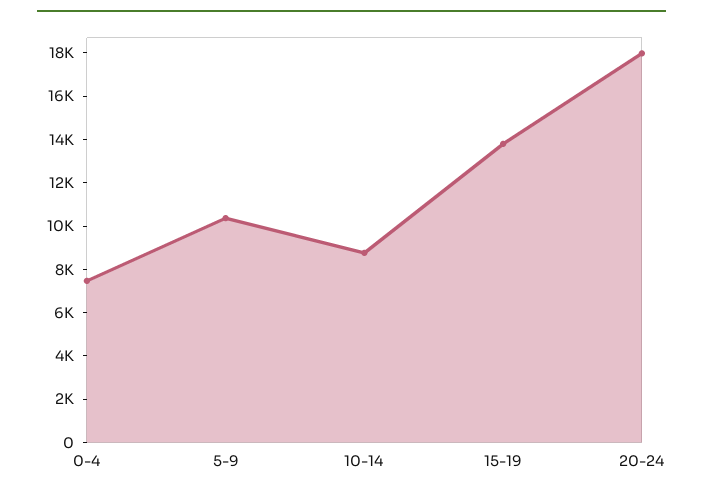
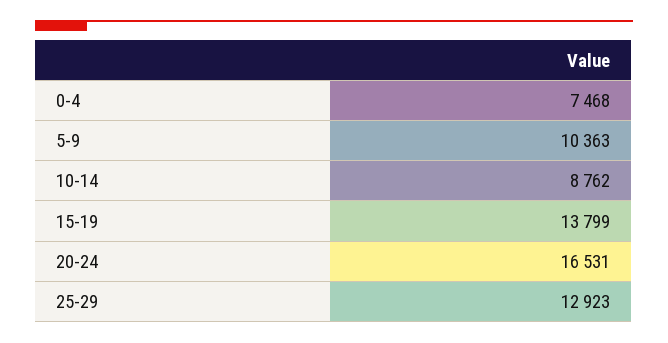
20-24: 18000 -> 16531
25-29: none -> 12923

